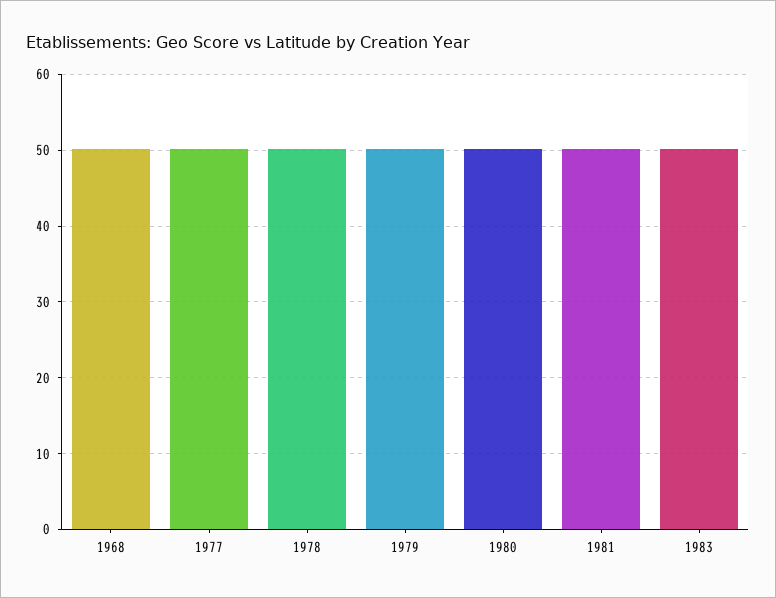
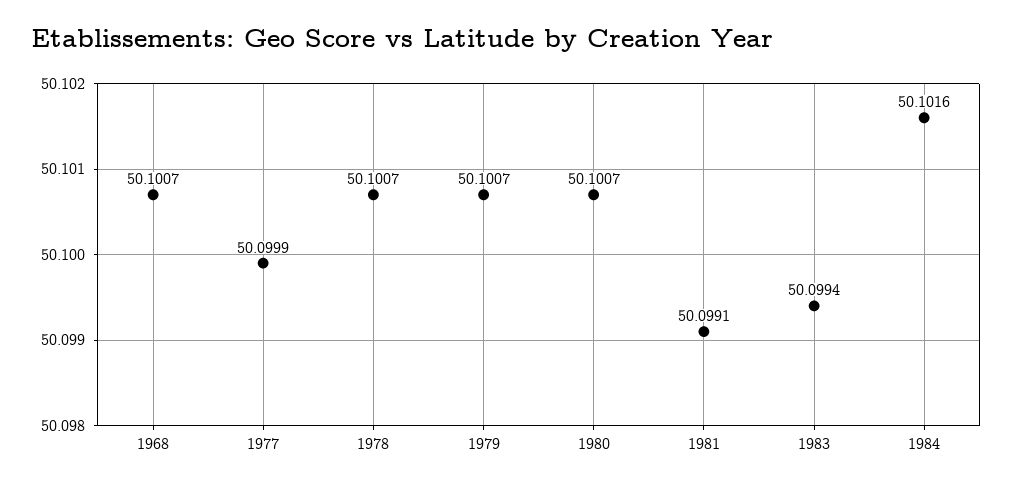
1984: none -> 50.1016

